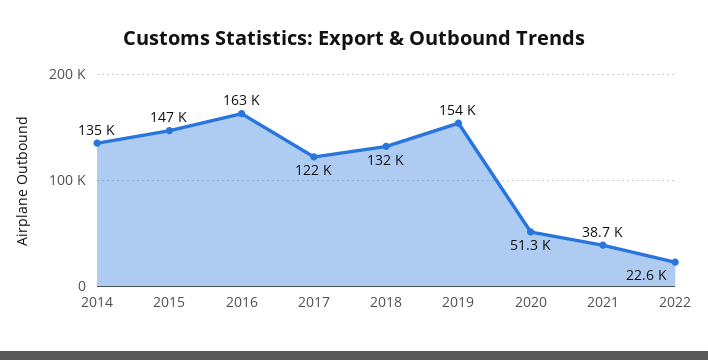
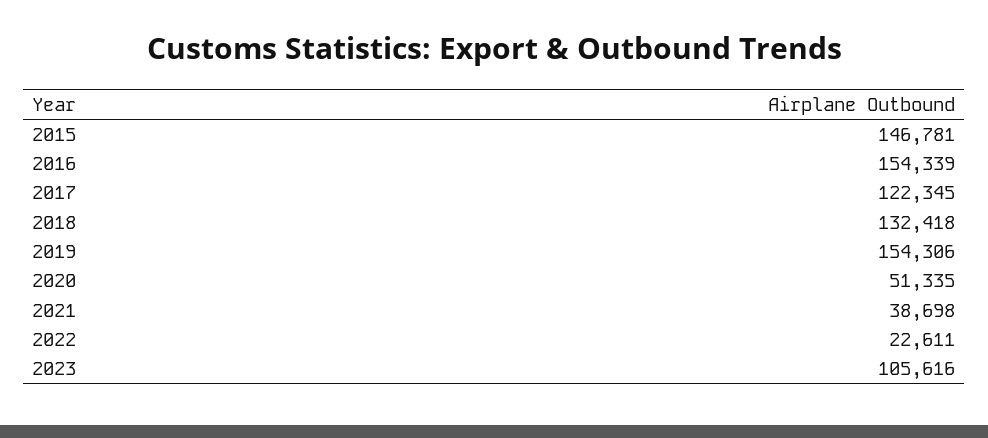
2014: 135000 -> none
2016: 163000 -> 154339
2023: none -> 105616

